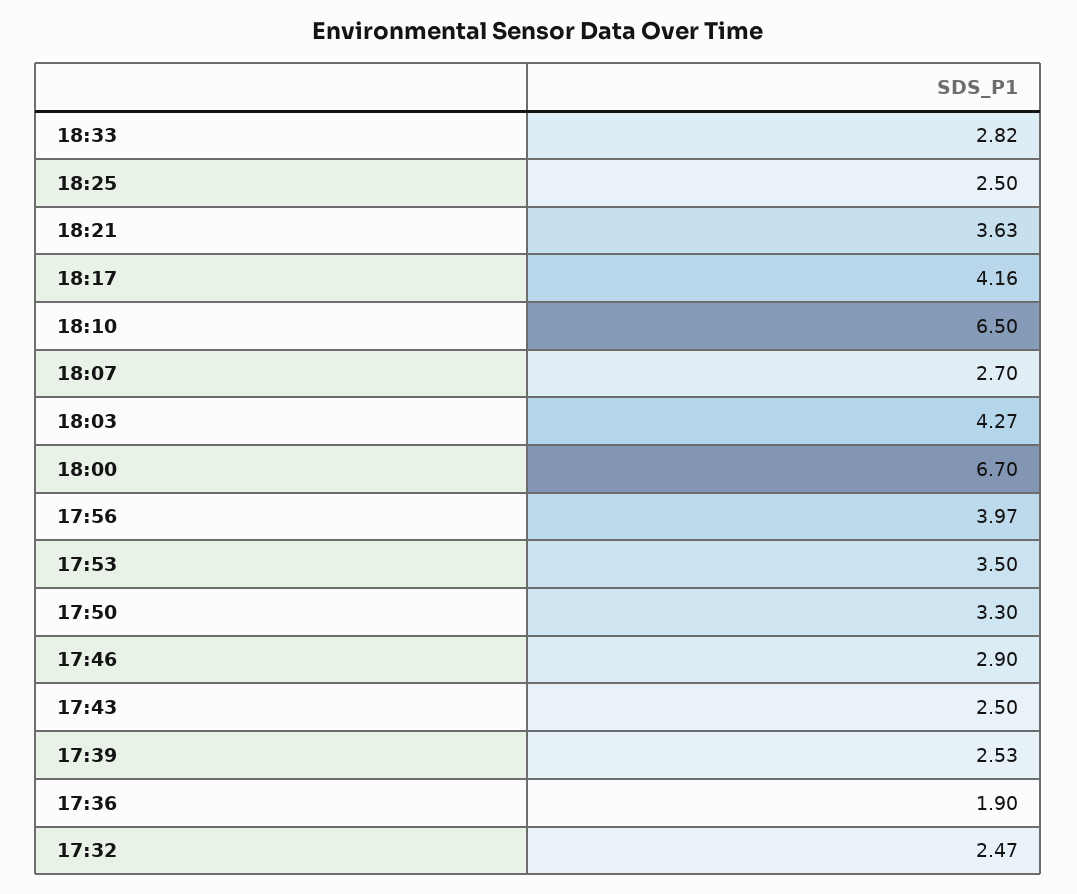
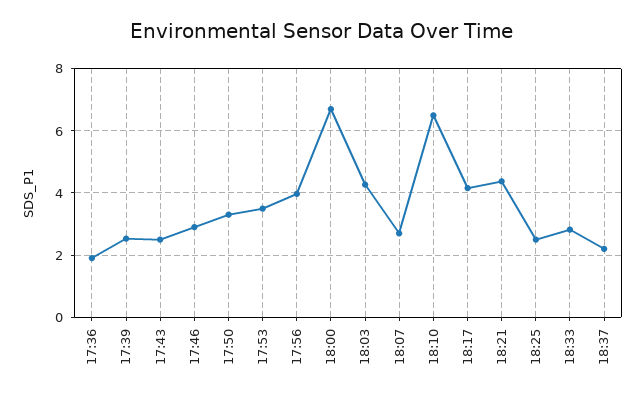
18:21: 3.63 -> 4.4
17:32: 2.47 -> none
18:37: none -> 2.2

